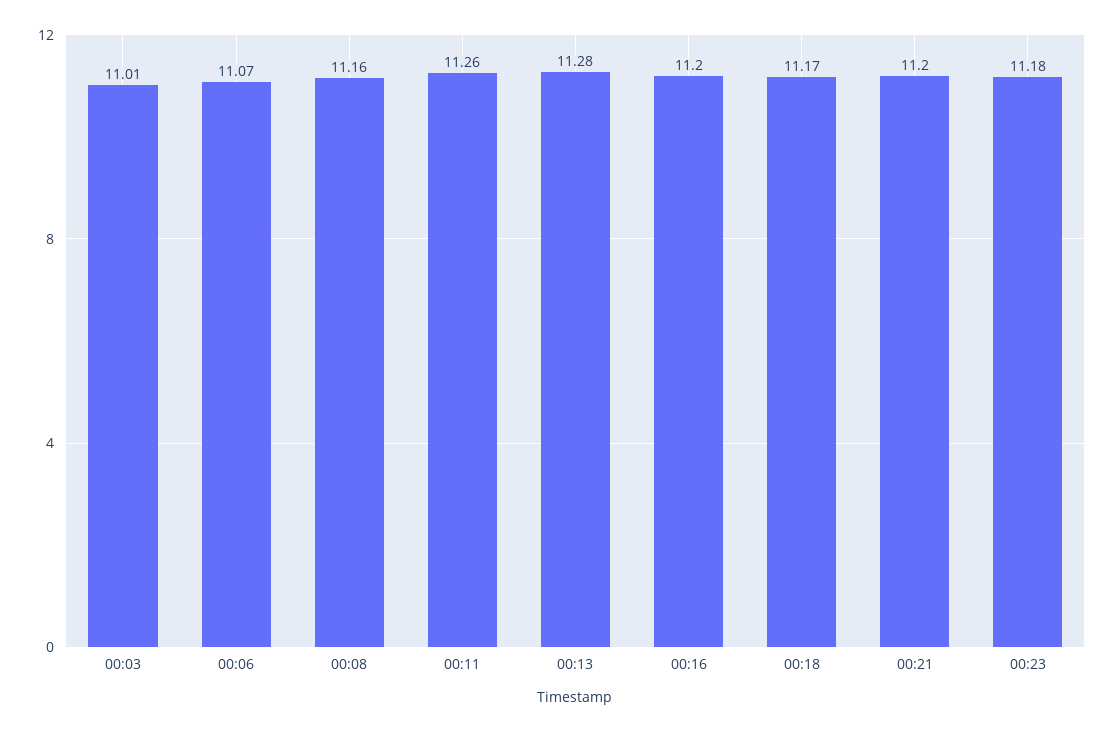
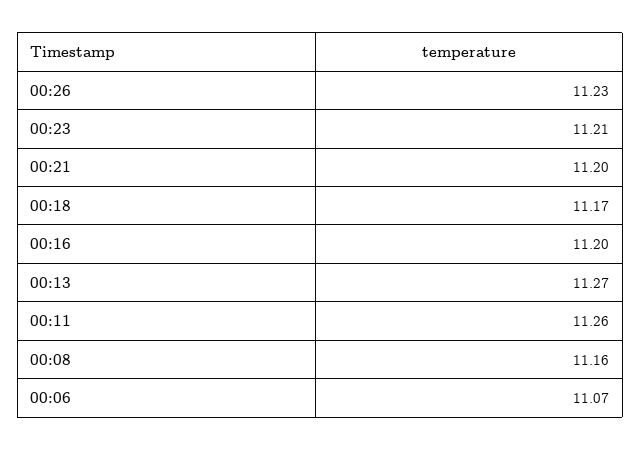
00:03: 11.01 -> none
00:13: 11.28 -> 11.27
00:23: 11.18 -> 11.21
00:26: none -> 11.23

